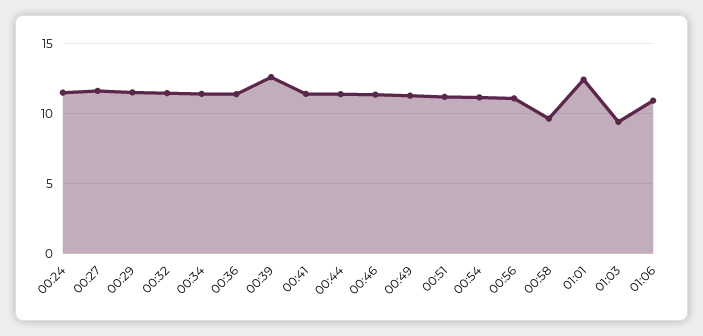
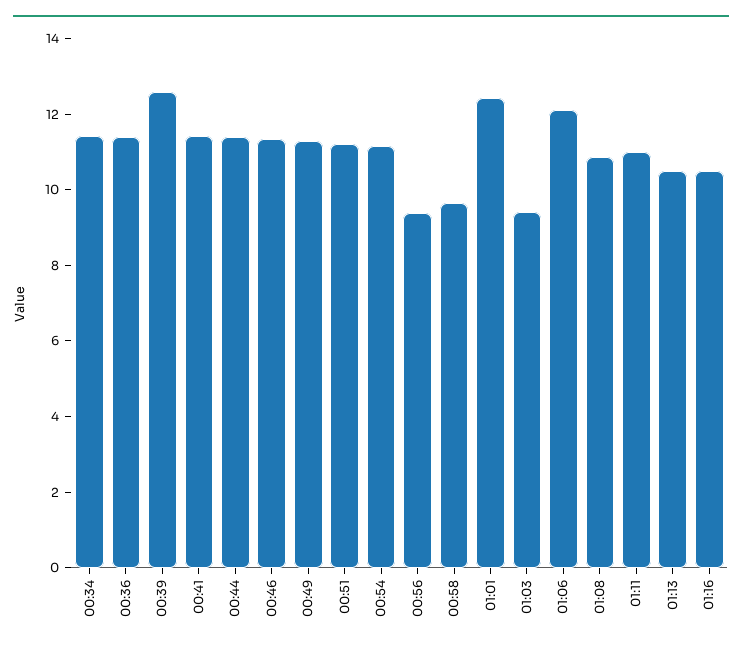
00:24: 11.5 -> none
00:27: 11.5 -> none
00:29: 11.5 -> none
00:32: 11.5 -> none
00:56: 11 -> 9.5
01:06: 11 -> 12
01:08: none -> 11
01:11: none -> 11
01:13: none -> 10.5
01:16: none -> 10.5

